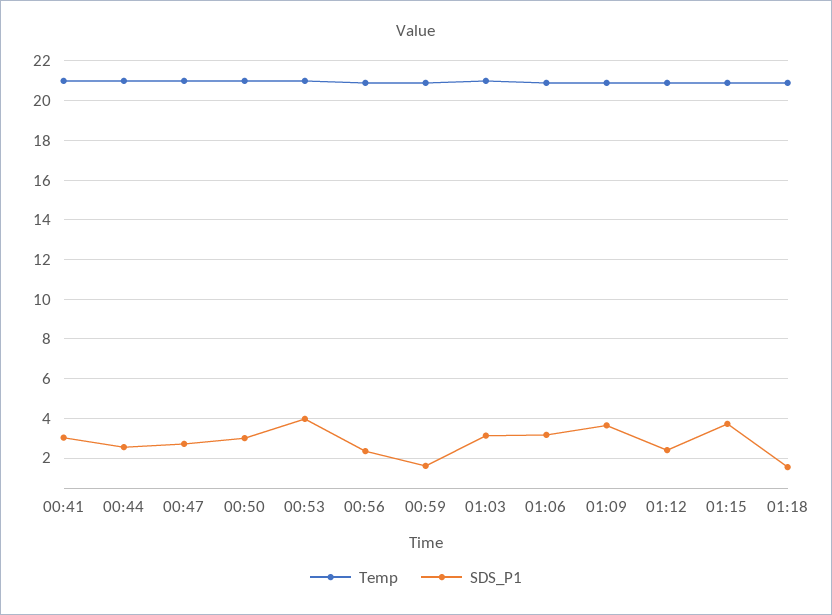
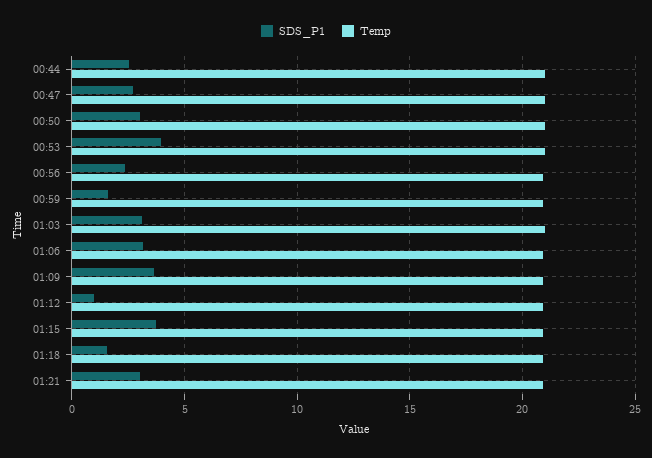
Temp, 00:41: 21 -> none
SDS_P1, 00:41: 3 -> none
SDS_P1, 01:12: 2.5 -> 1
SDS_P1, 01:21: none -> 3
Temp, 01:21: none -> 21

